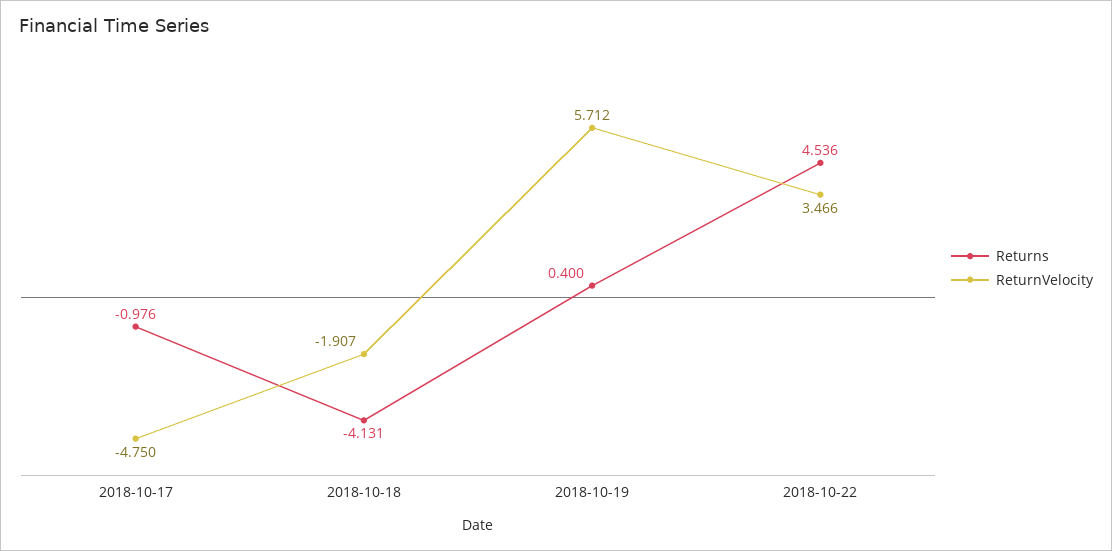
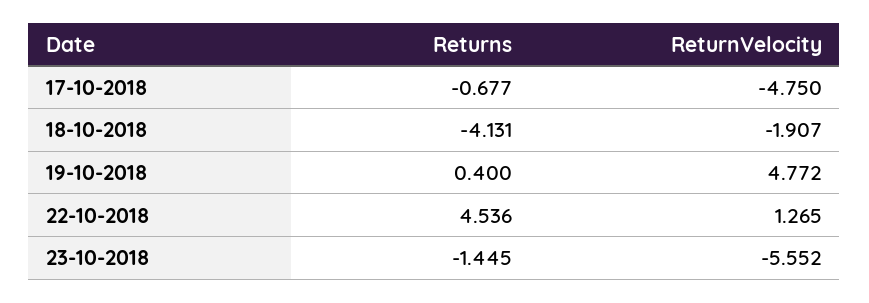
Returns, 2018-10-17: -0.976 -> -0.677
ReturnVelocity, 2018-10-19: 5.712 -> 4.772
ReturnVelocity, 2018-10-22: 3.466 -> 1.265
Returns, 23-10-2018: none -> -1.445
ReturnVelocity, 23-10-2018: none -> -5.552

